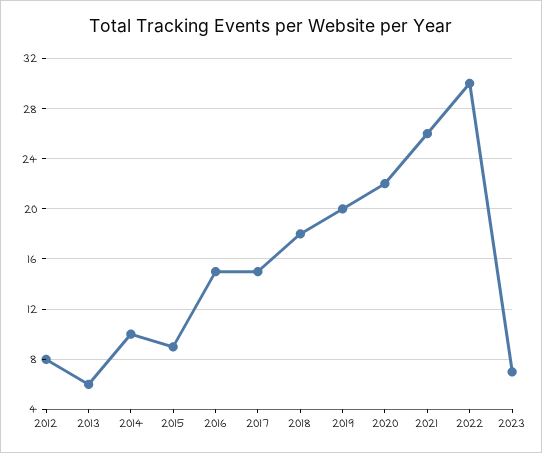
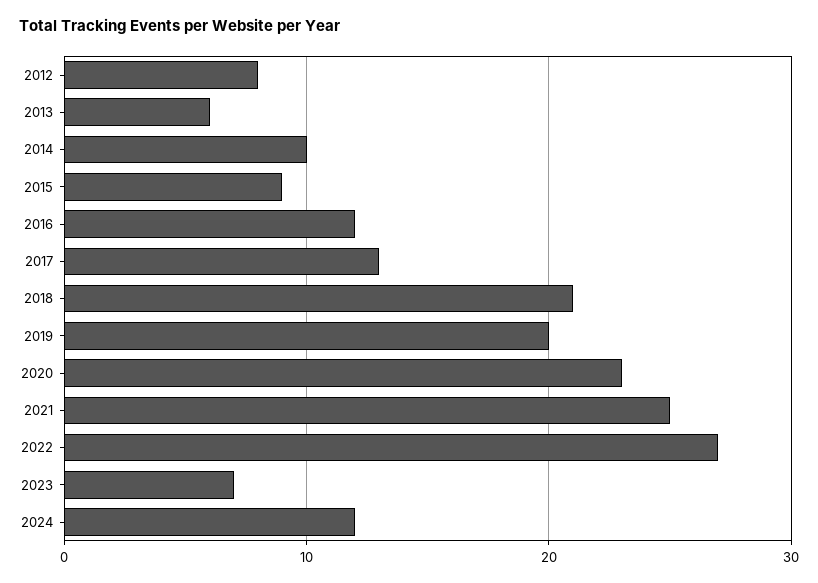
2016: 15 -> 12
2017: 15 -> 13
2018: 18 -> 21
2020: 22 -> 23
2021: 26 -> 25
2022: 30 -> 27
2024: none -> 12

